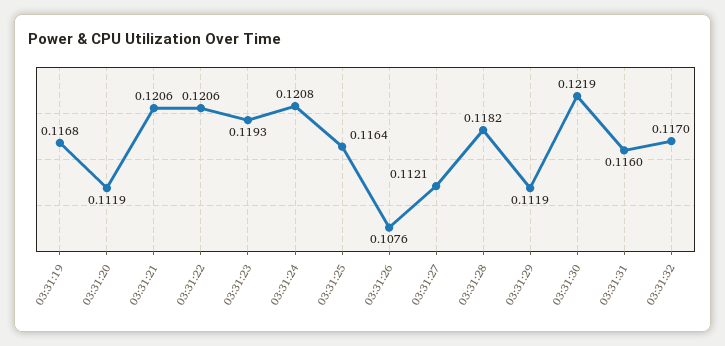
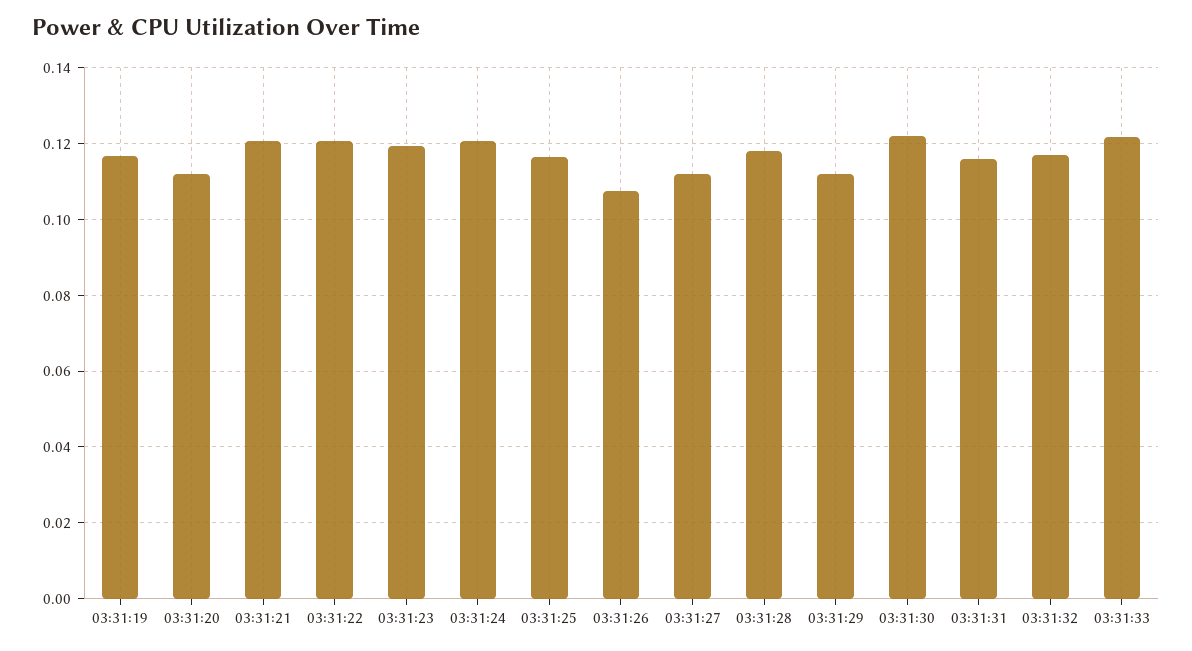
03:31:33: none -> 0.122

